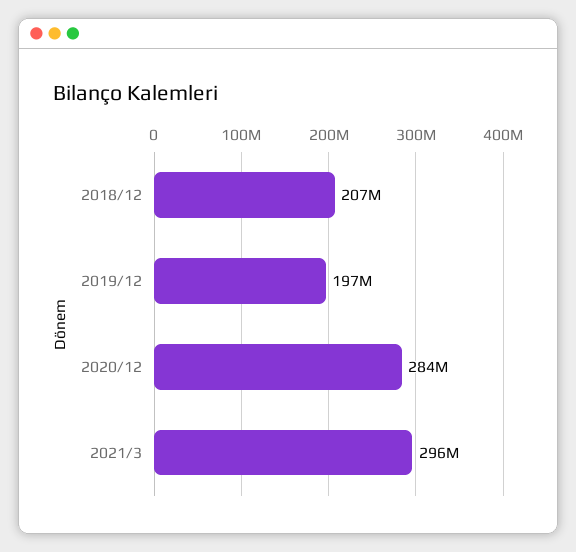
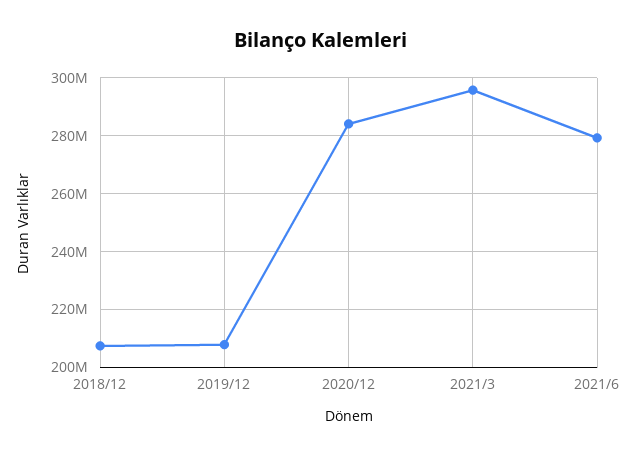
2019/12: 197000000 -> 207500000
2021/6: none -> 280000000

